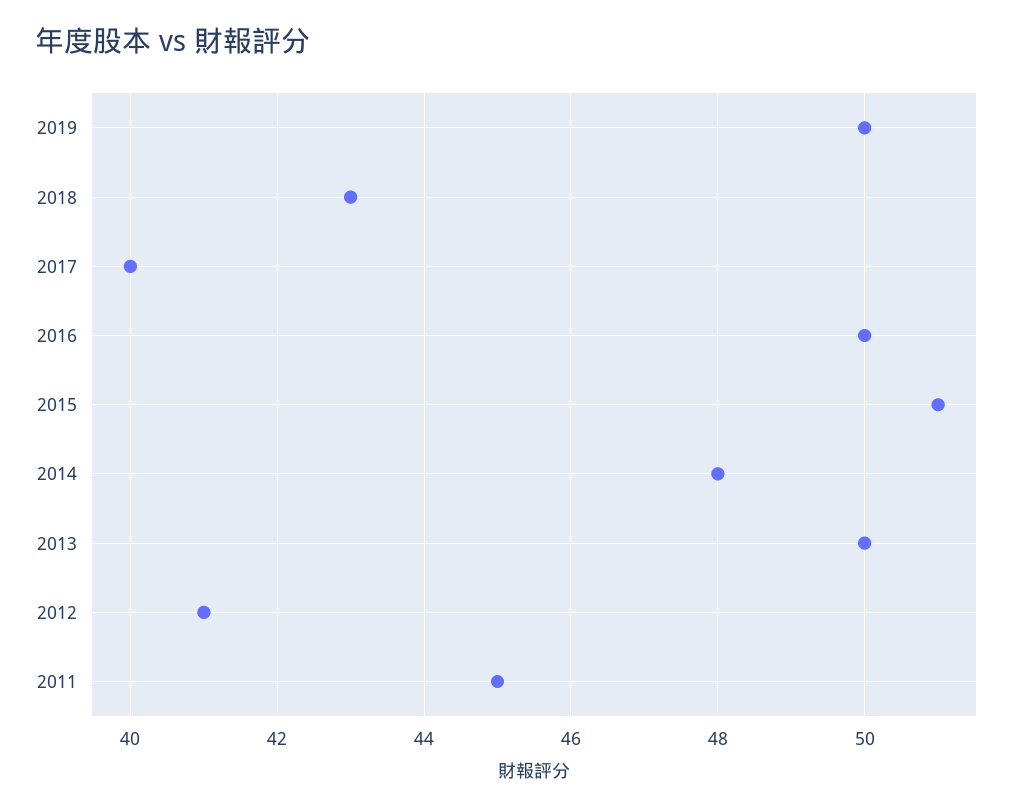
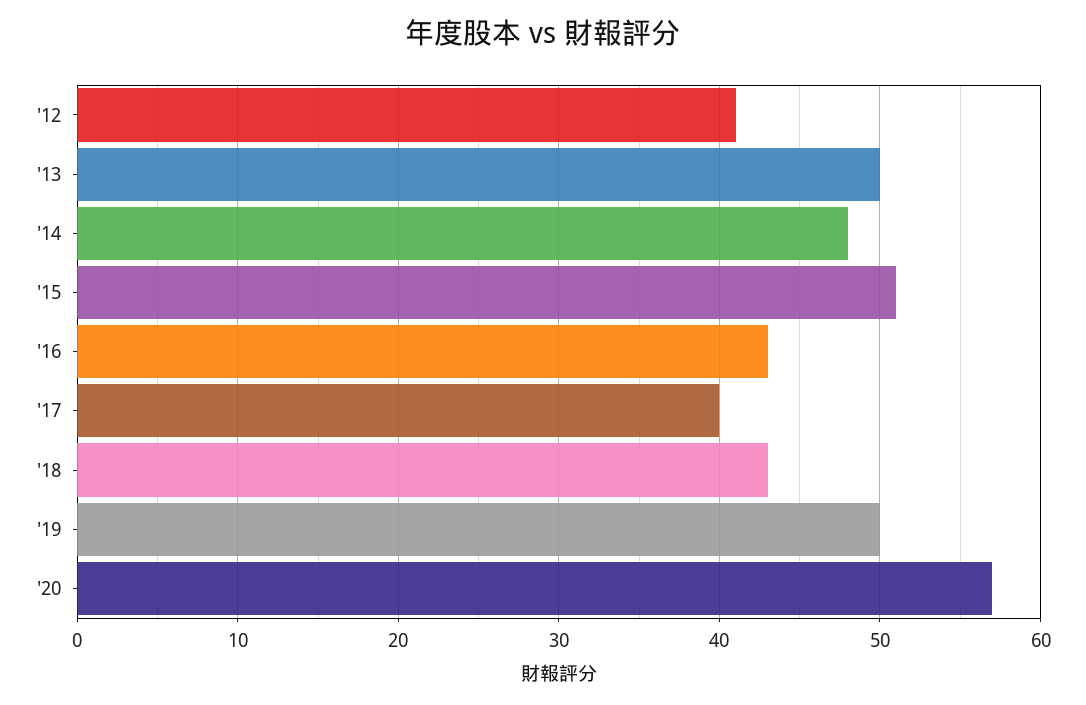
2016: 50 -> 43
2011: 45 -> none
'20: none -> 57

